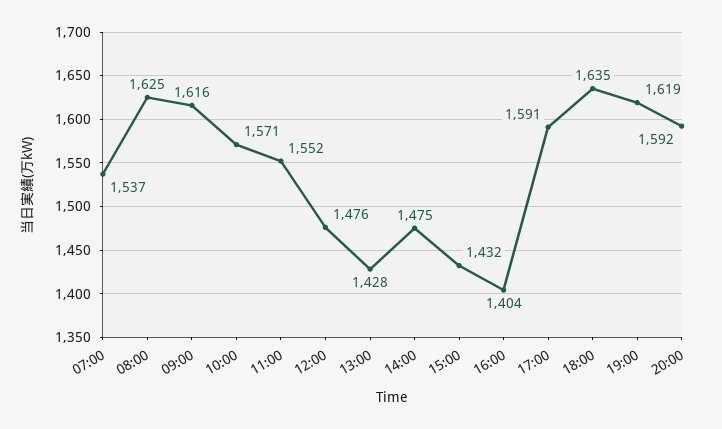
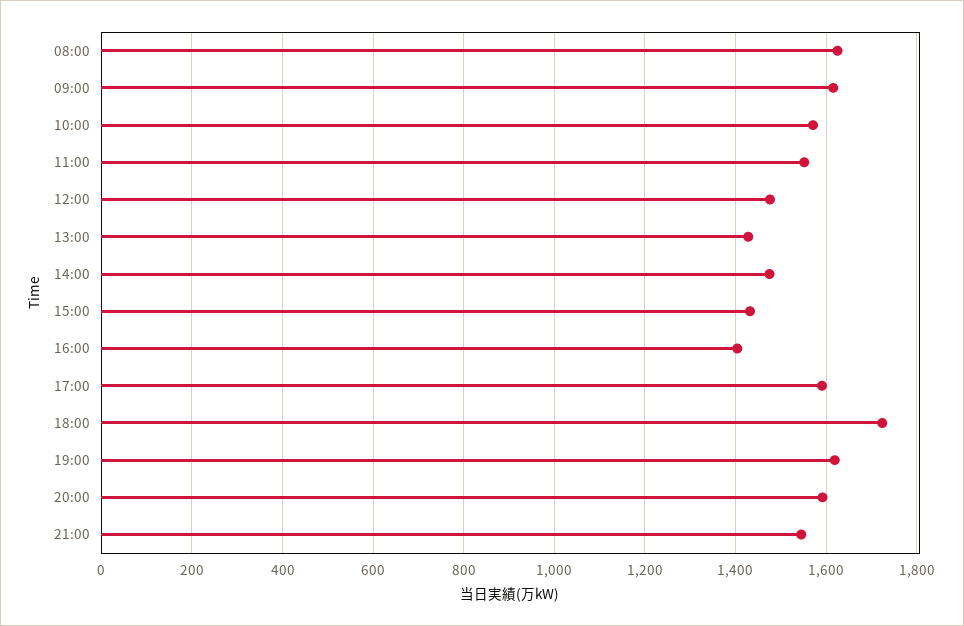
07:00: 1537 -> none
18:00: 1635 -> 1720
21:00: none -> 1540

